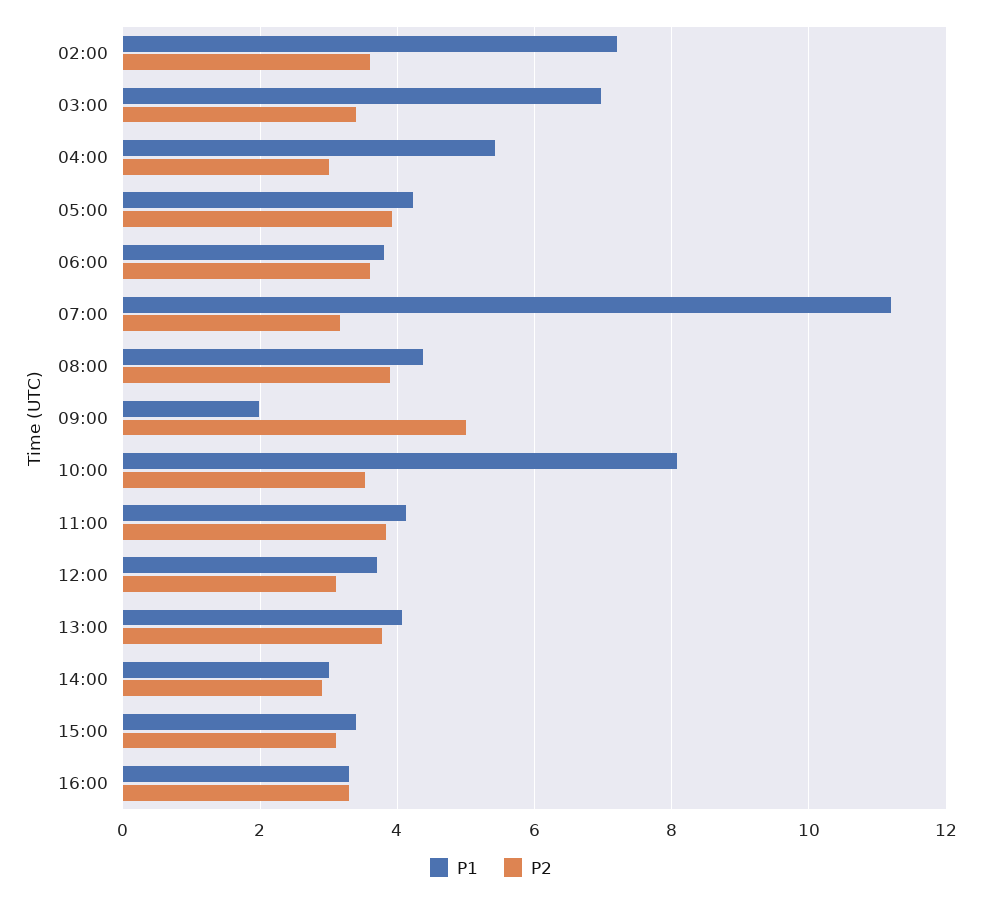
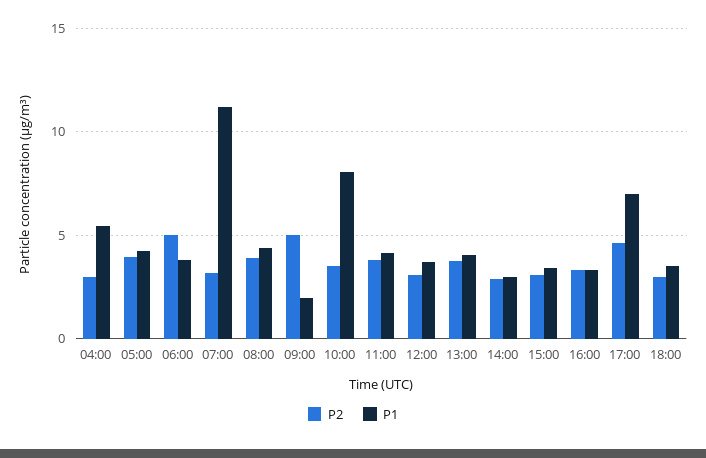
P1, 02:00: 7.2 -> none
P2, 02:00: 3.6 -> none
P1, 03:00: 7 -> none
P2, 03:00: 3.4 -> none
P2, 06:00: 3.6 -> 5
P2, 17:00: none -> 4.5
P1, 17:00: none -> 7
P2, 18:00: none -> 3
P1, 18:00: none -> 3.5

